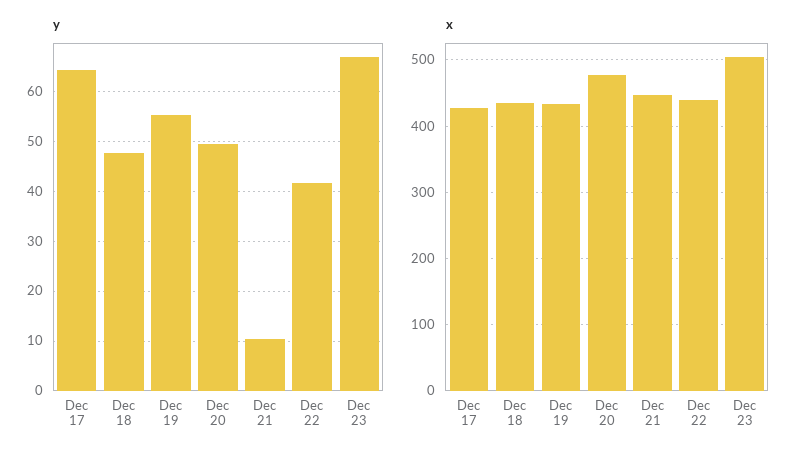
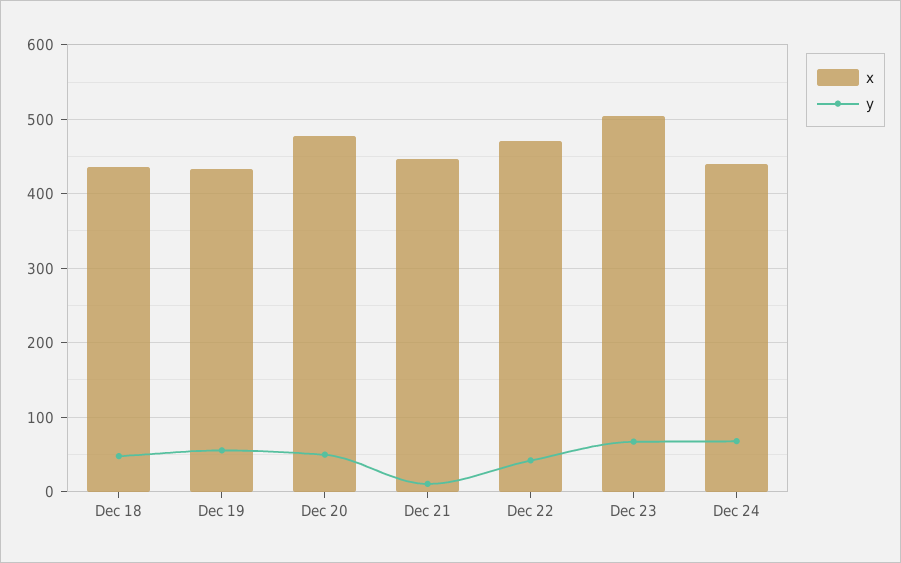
y, Dec 17: 64 -> none
x, Dec 17: 430 -> none
x, Dec 22: 440 -> 470
x, Dec 24: none -> 440
y, Dec 24: none -> 70

